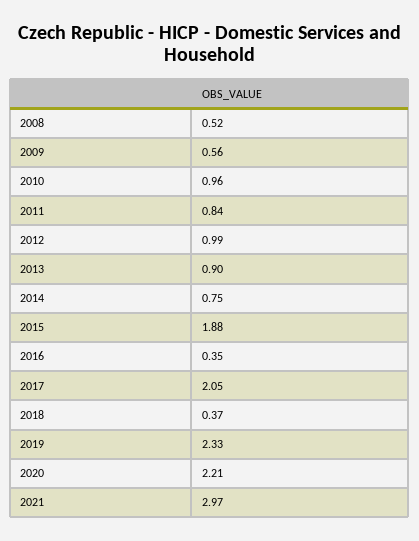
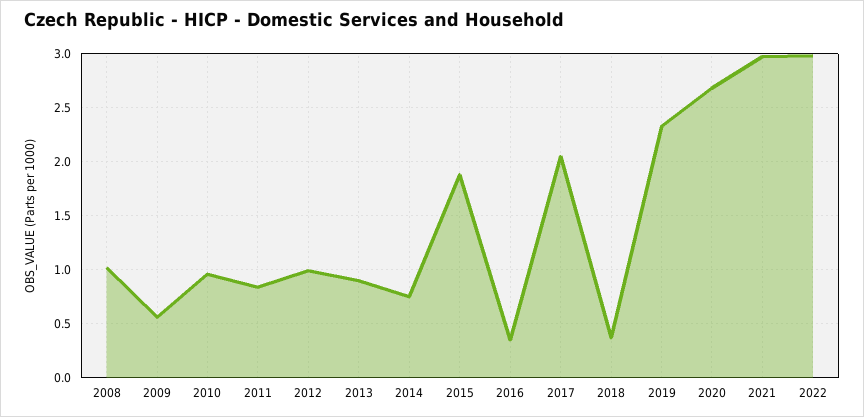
2008: 0.52 -> 1
2020: 2.21 -> 2.7
2022: none -> 3

